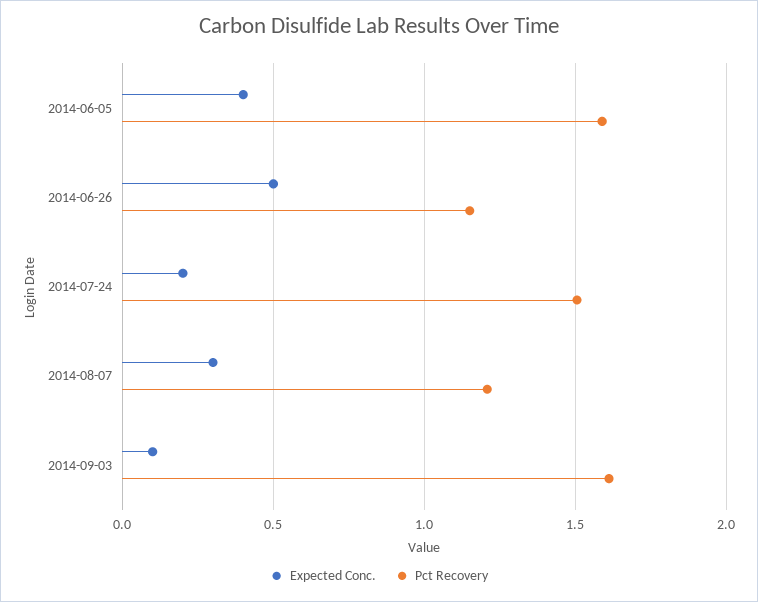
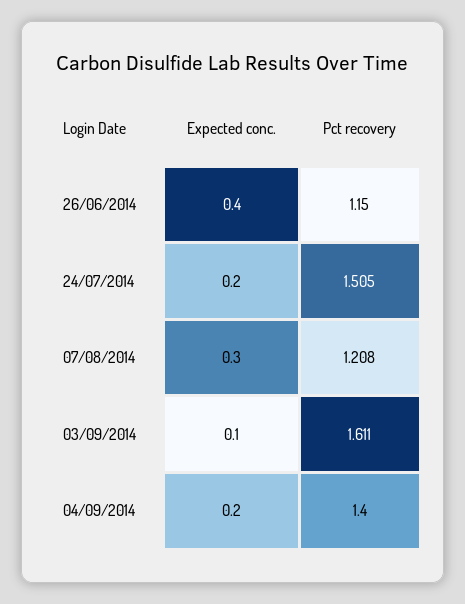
Expected Conc., 2014-06-05: 0.4 -> none
Pct Recovery, 2014-06-05: 1.6 -> none
Expected Conc., 2014-06-26: 0.5 -> 0.4
Expected Conc., 04/09/2014: none -> 0.2
Pct Recovery, 04/09/2014: none -> 1.4

